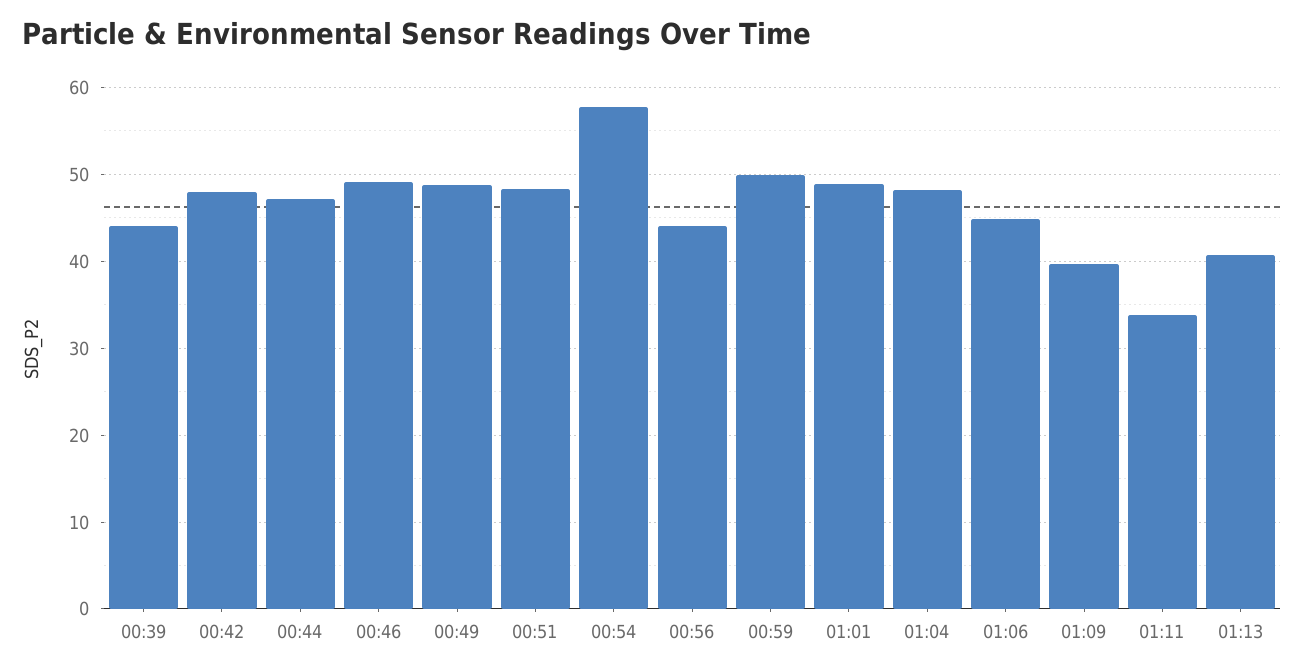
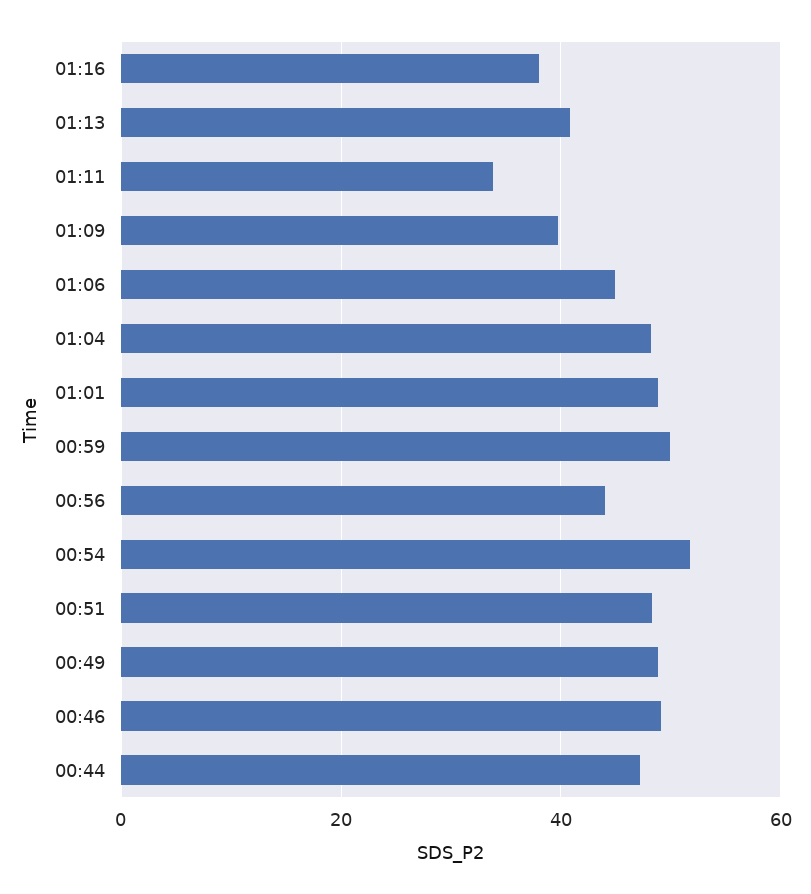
00:39: 44 -> none
00:42: 48 -> none
00:54: 58 -> 52
01:16: none -> 38

